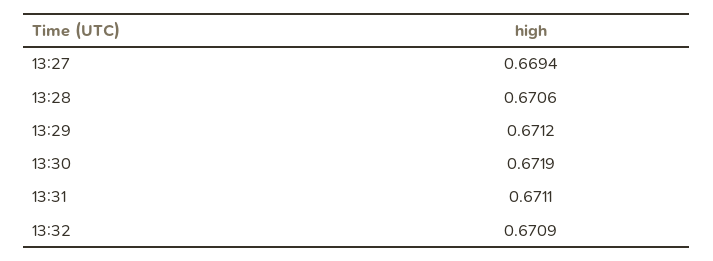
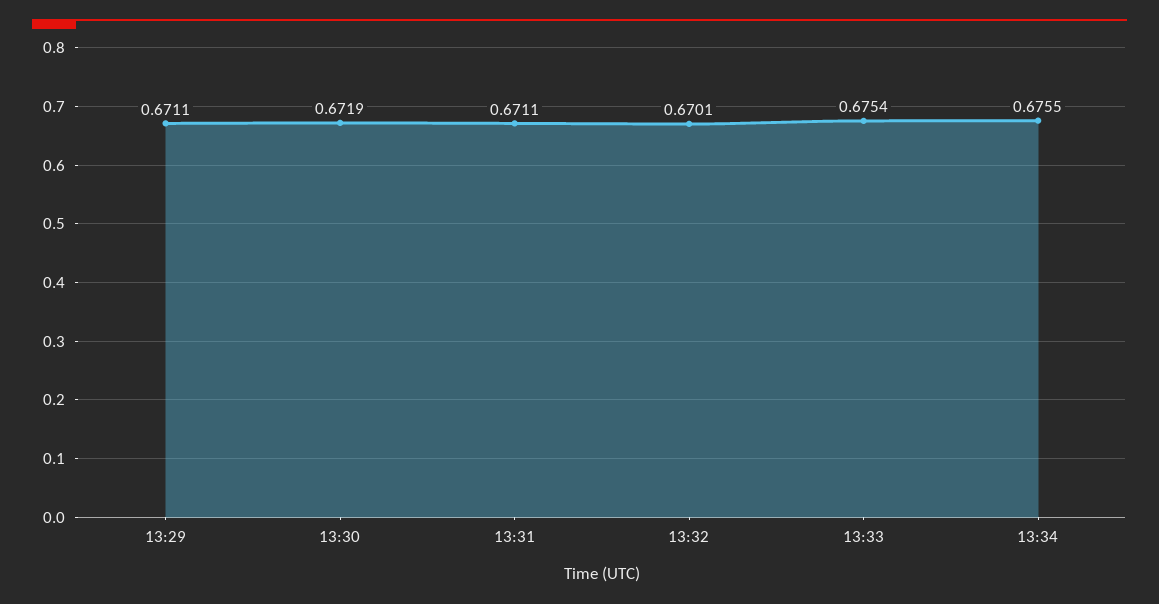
13:27: 0.6694 -> none
13:28: 0.6706 -> none
13:29: 0.6712 -> 0.6711
13:32: 0.6709 -> 0.6701
13:33: none -> 0.6754
13:34: none -> 0.6755

